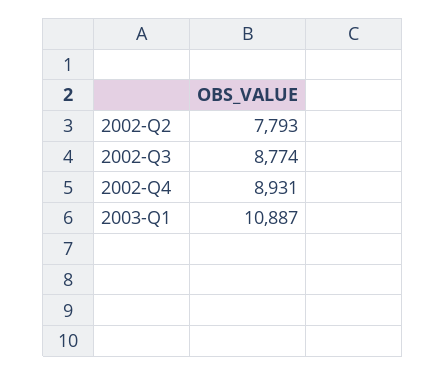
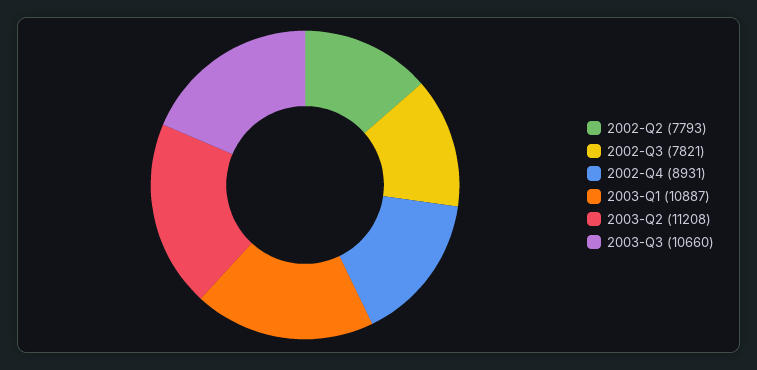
2002-Q3: 8774 -> 7821
2003-Q2: none -> 11208
2003-Q3: none -> 10660

